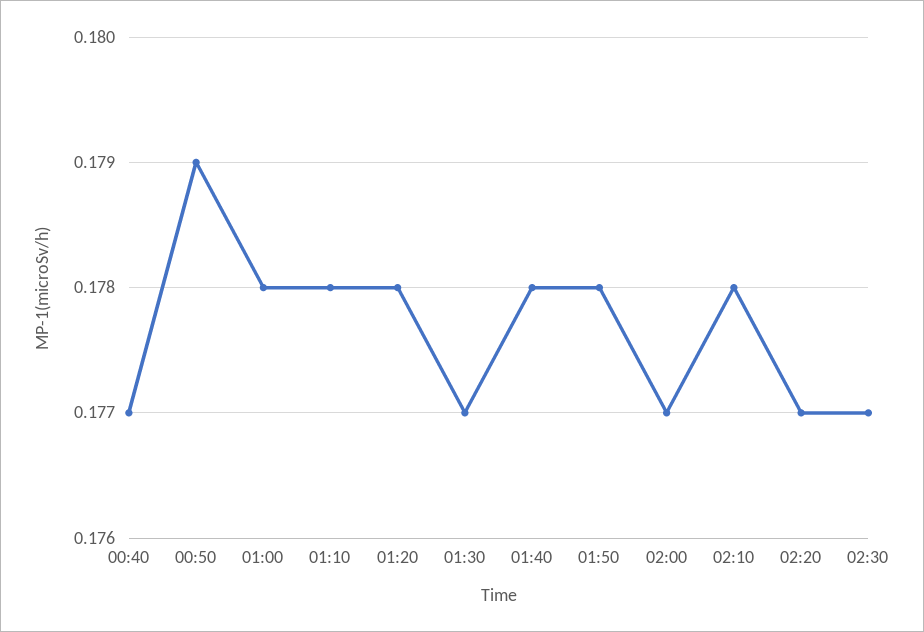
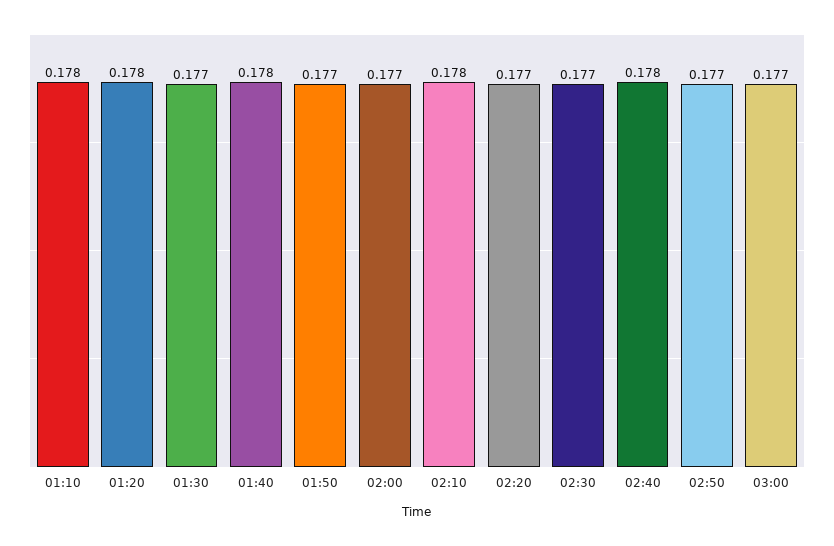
00:40: 0.177 -> none
00:50: 0.179 -> none
01:00: 0.178 -> none
01:50: 0.178 -> 0.177
02:40: none -> 0.178
02:50: none -> 0.177
03:00: none -> 0.177

